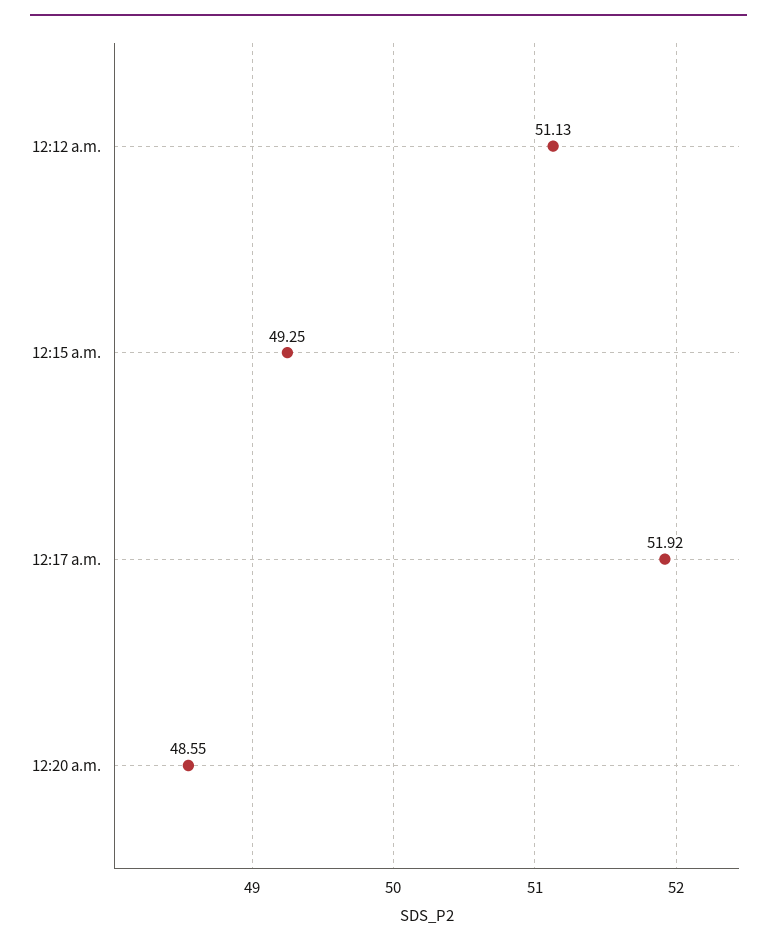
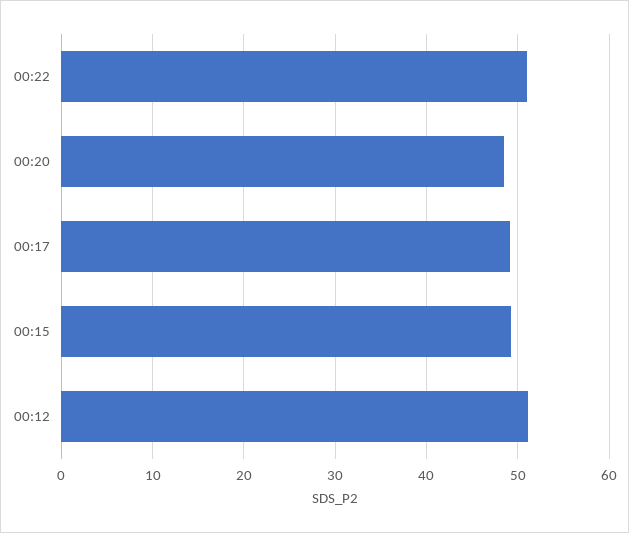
12:17 a.m.: 51.92 -> 49
00:22: none -> 51

